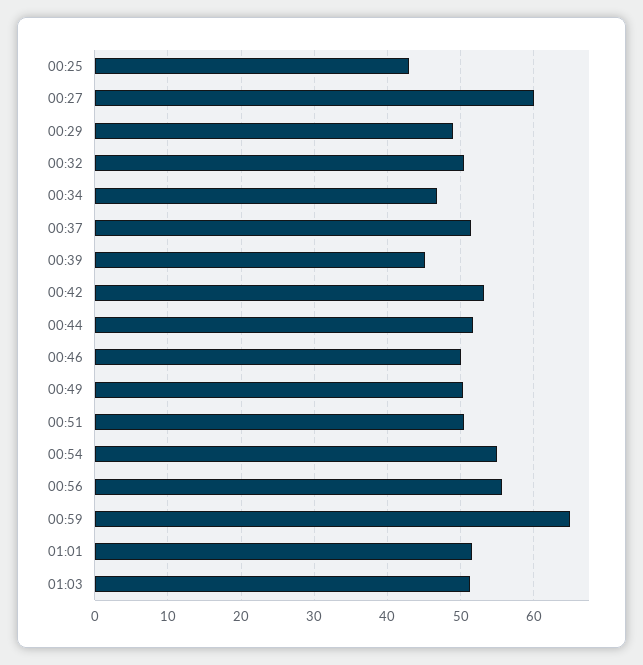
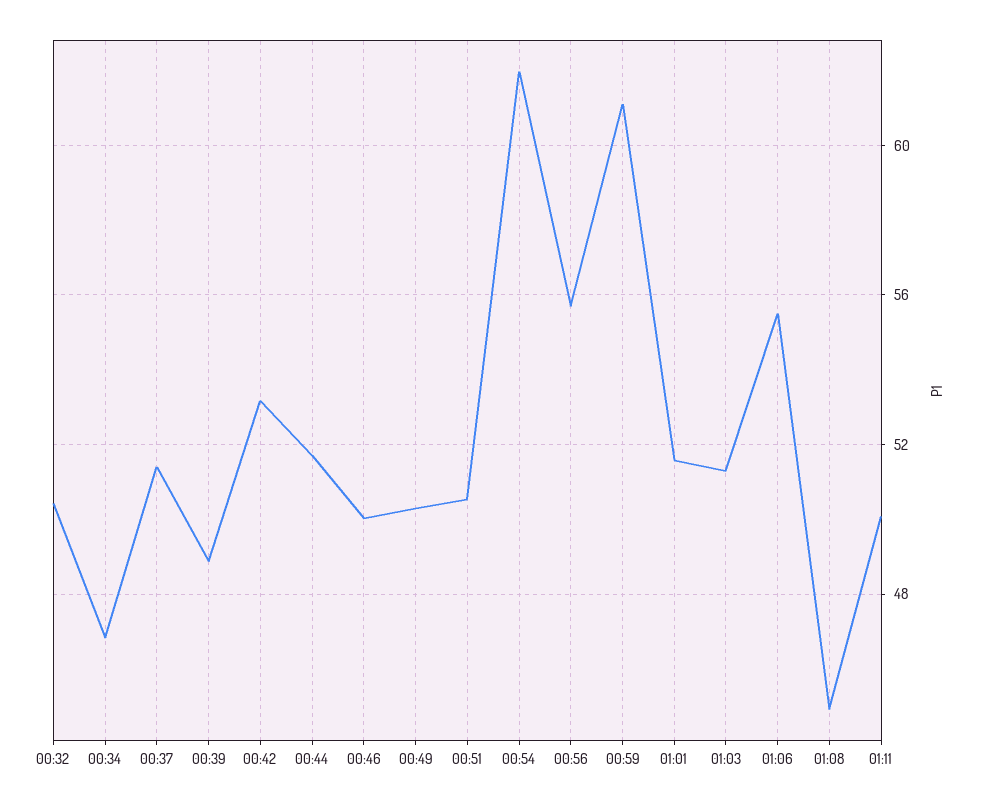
00:25: 43 -> none
00:27: 60 -> none
00:29: 49 -> none
00:39: 45 -> 49
00:54: 55 -> 62
00:59: 65 -> 61
01:06: none -> 55.5
01:08: none -> 45
01:11: none -> 50

